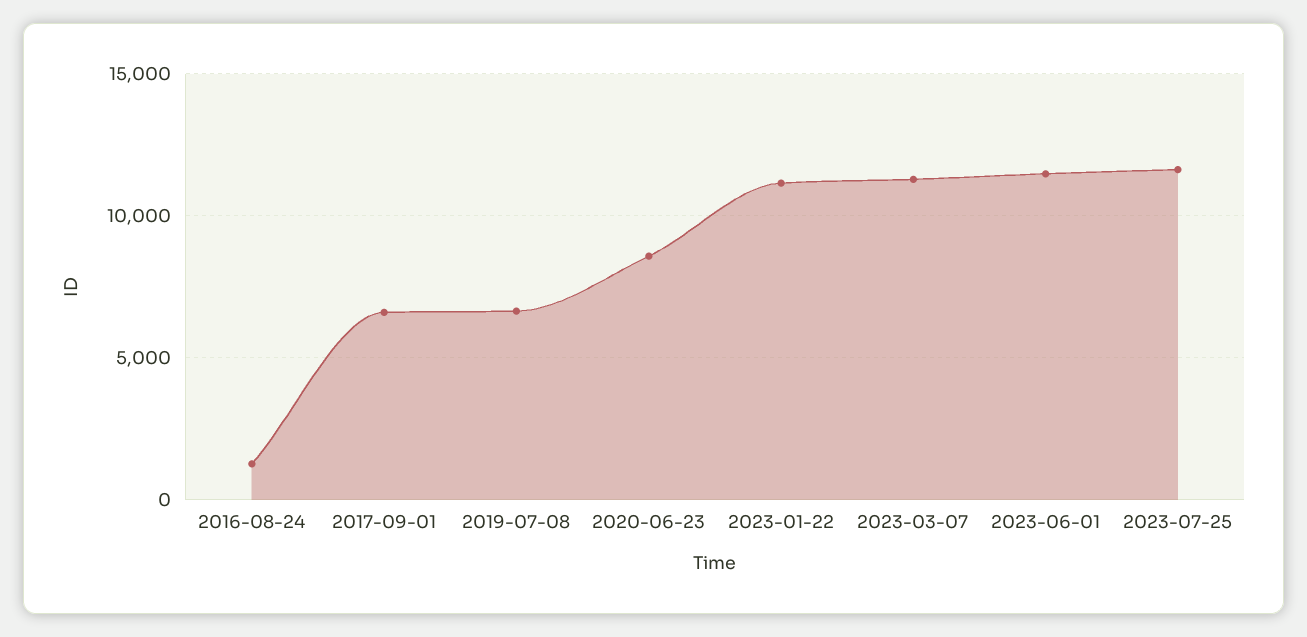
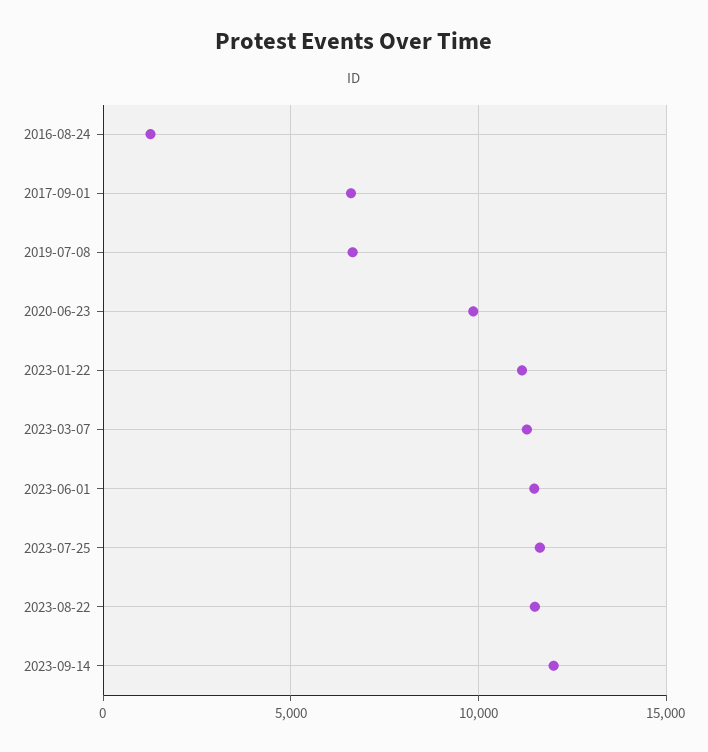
2020-06-23: 8500 -> 10000
2023-08-22: none -> 11500
2023-09-14: none -> 12000

